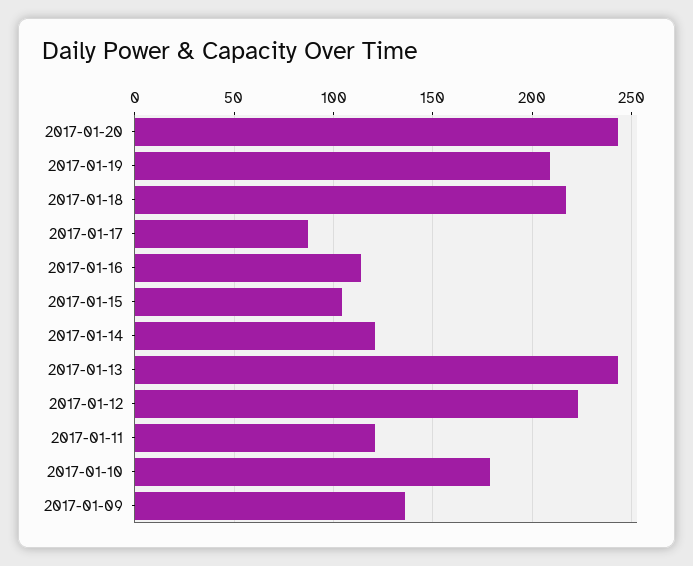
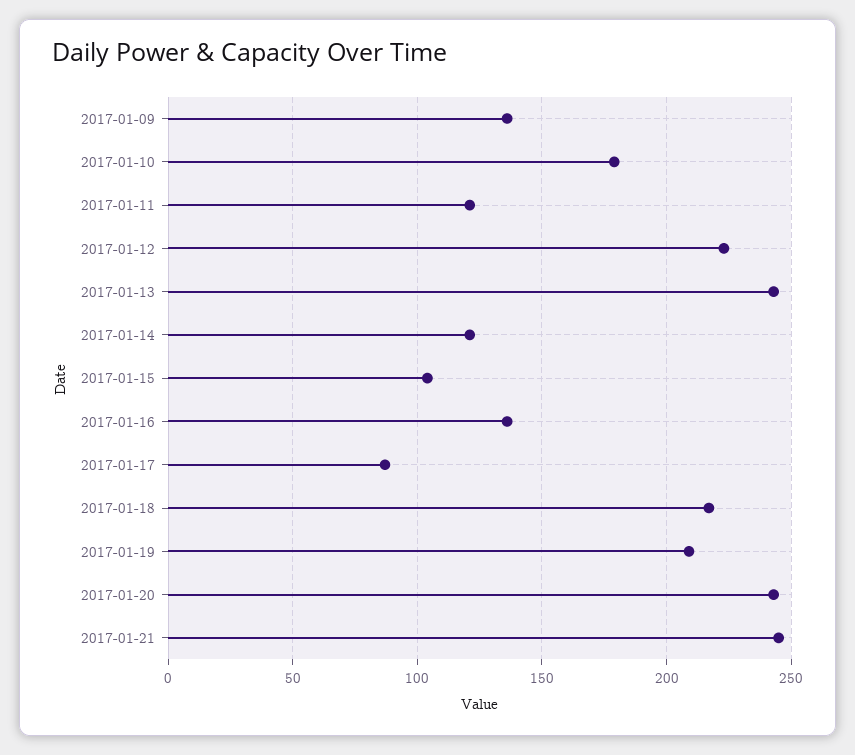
2017-01-16: 115 -> 135
2017-01-21: none -> 245

